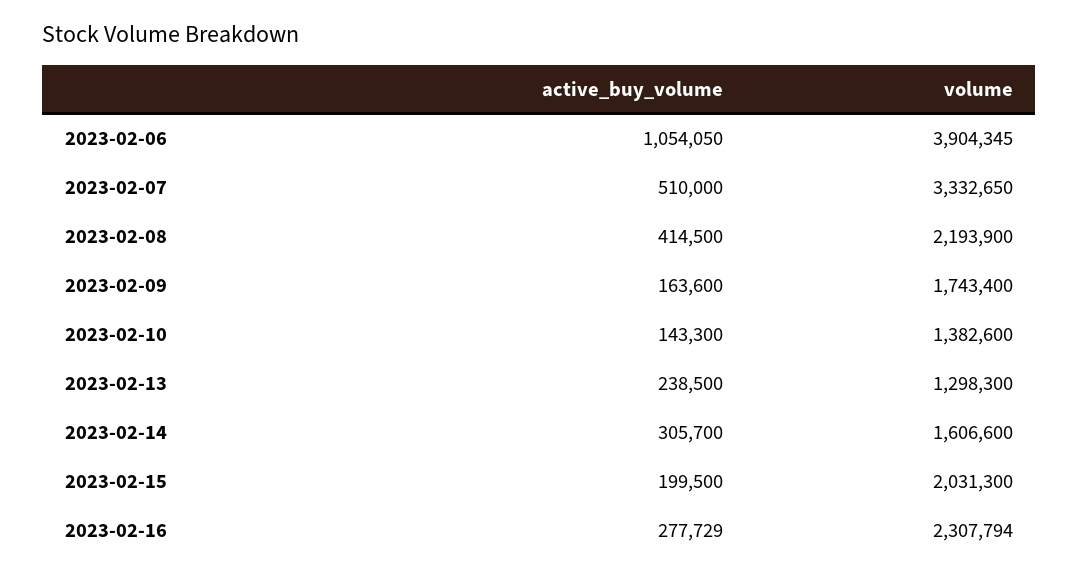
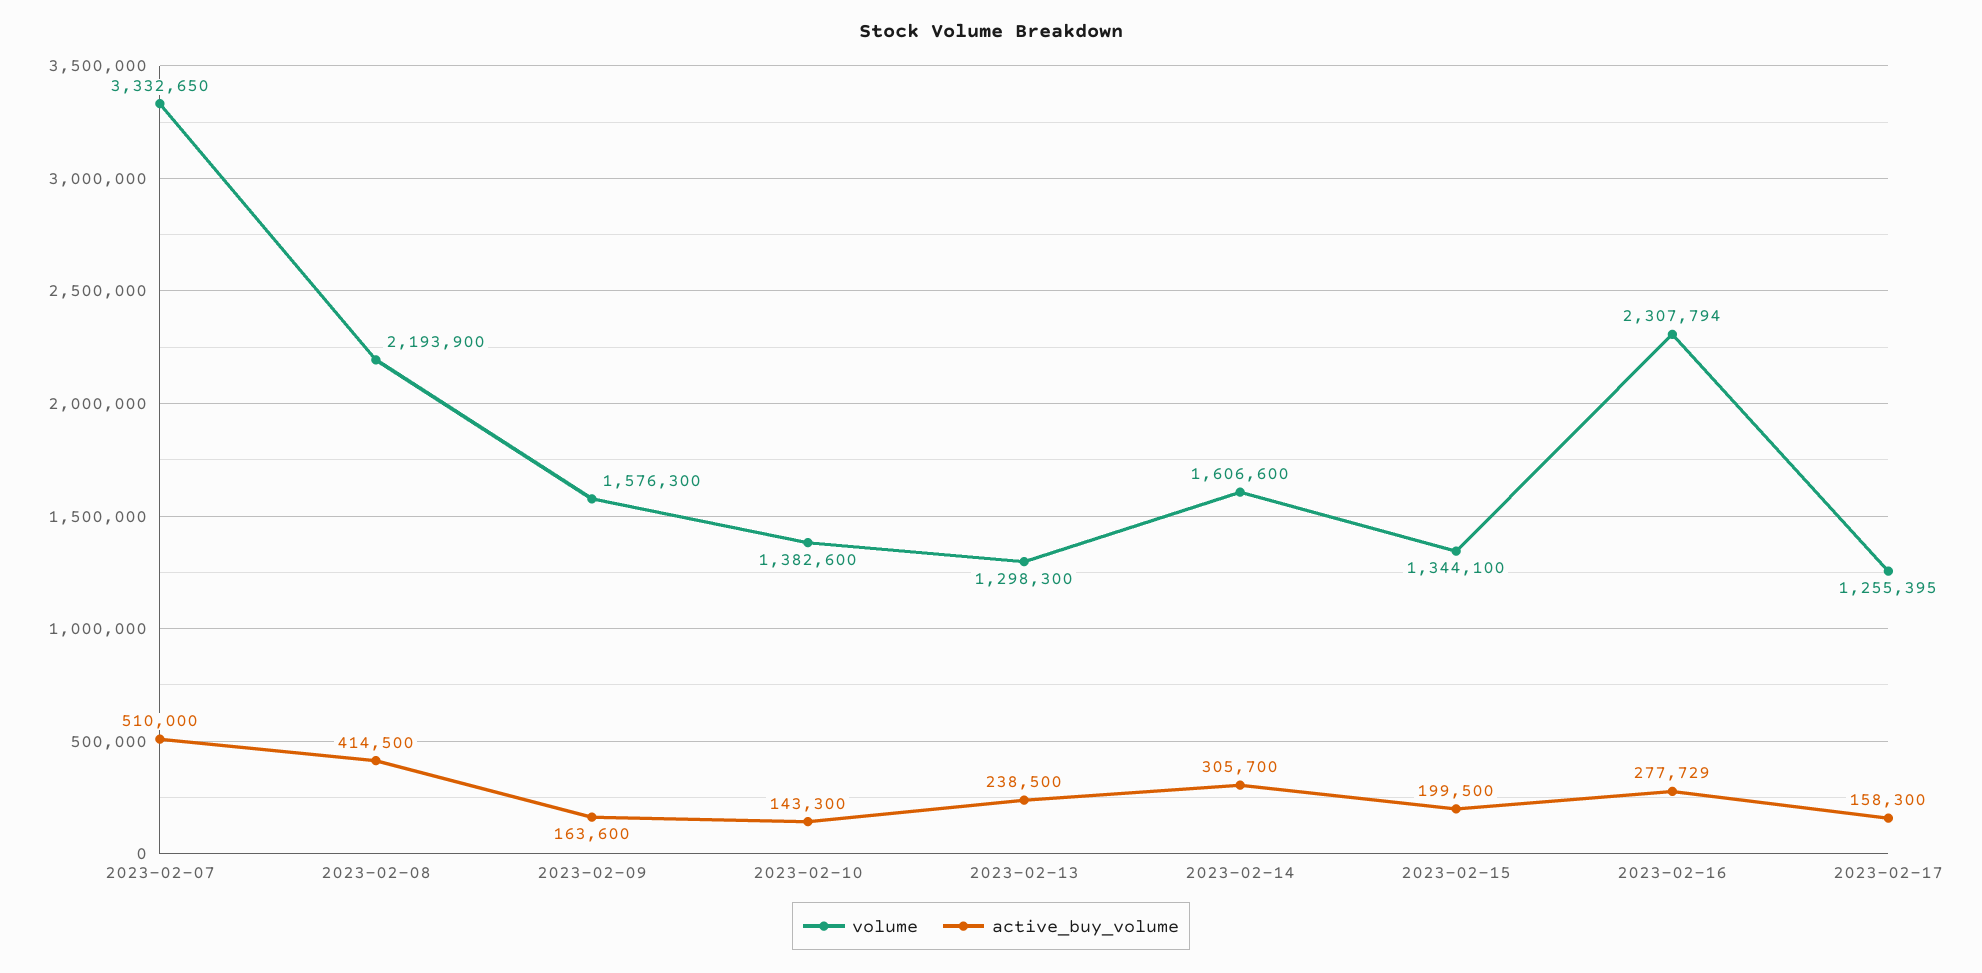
active_buy_volume, 2023-02-06: 1054050 -> none
volume, 2023-02-06: 3904345 -> none
volume, 2023-02-09: 1743400 -> 1576300
volume, 2023-02-15: 2031300 -> 1344100
volume, 2023-02-17: none -> 1255395
active_buy_volume, 2023-02-17: none -> 158300

